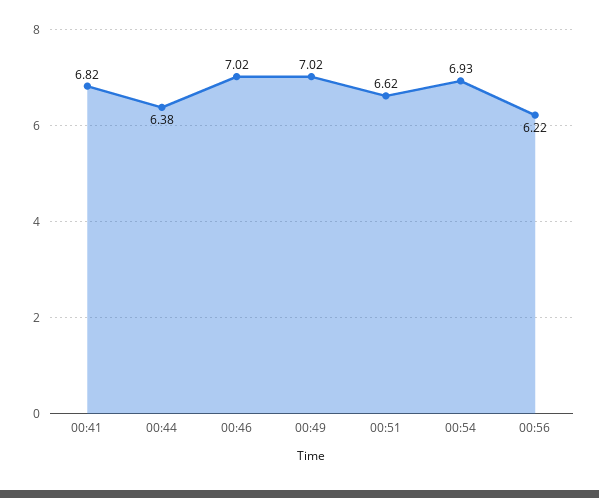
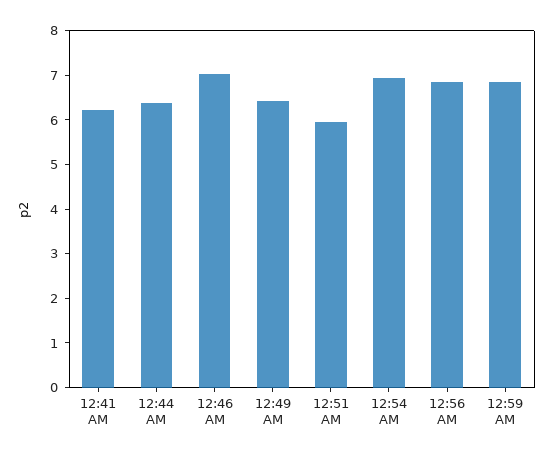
00:41: 6.82 -> 6.2
00:49: 7.02 -> 6.4
00:51: 6.62 -> 6
00:56: 6.22 -> 6.8
12:59 AM: none -> 6.8

